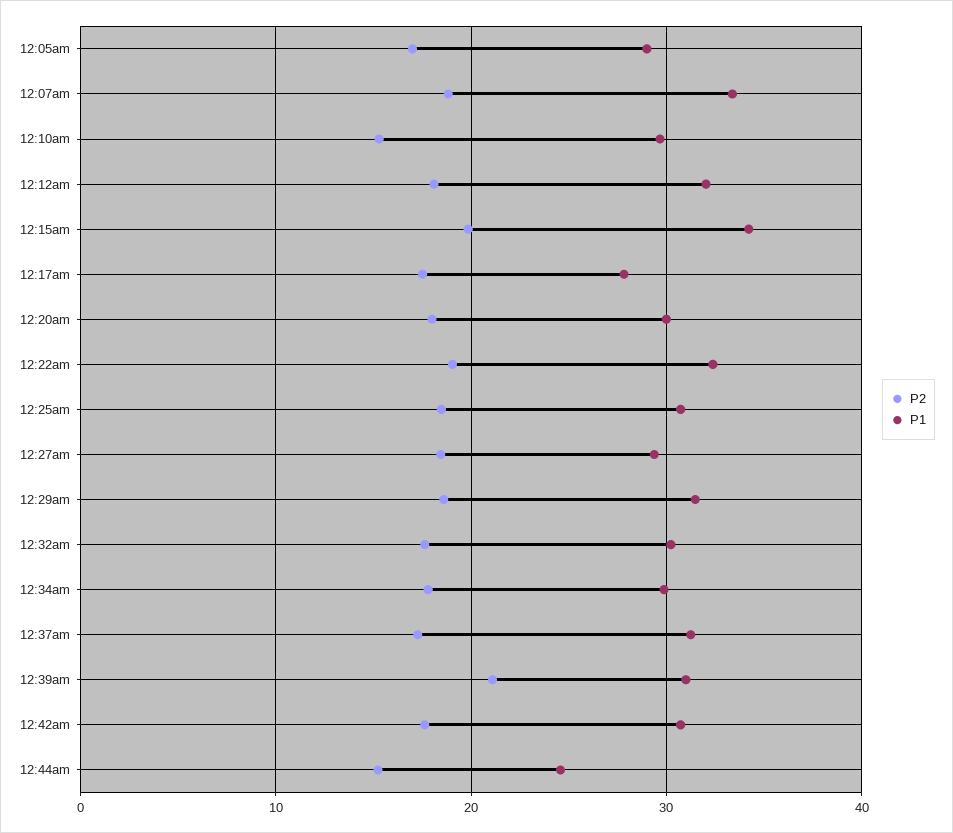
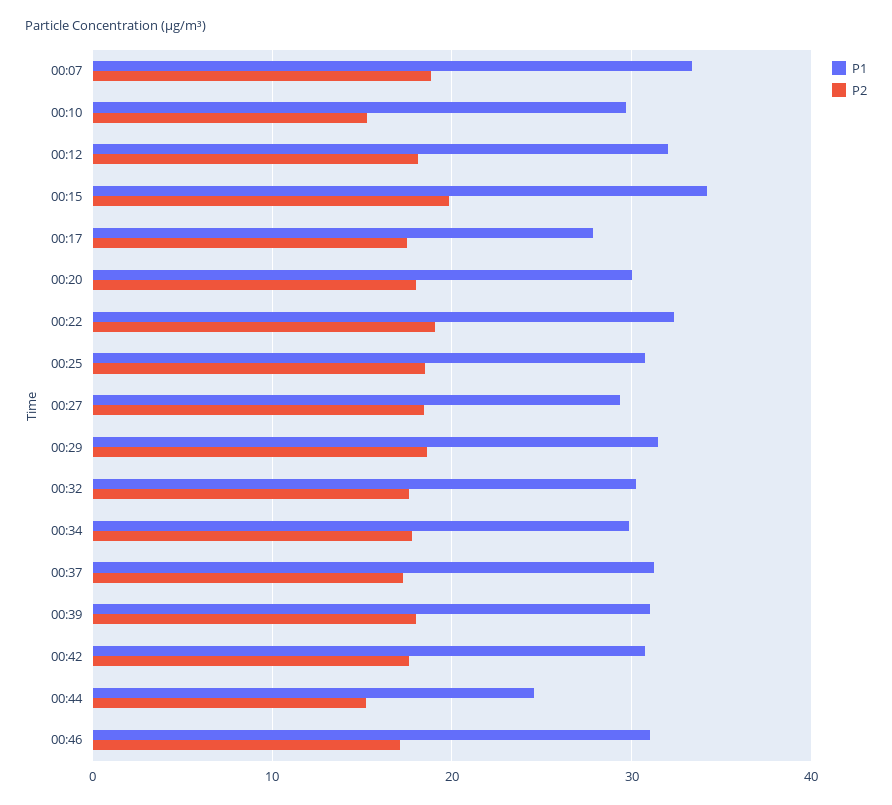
P2, 12:05am: 17 -> none
P1, 12:05am: 29 -> none
P2, 12:39am: 21 -> 18
P1, 00:46: none -> 31
P2, 00:46: none -> 17

